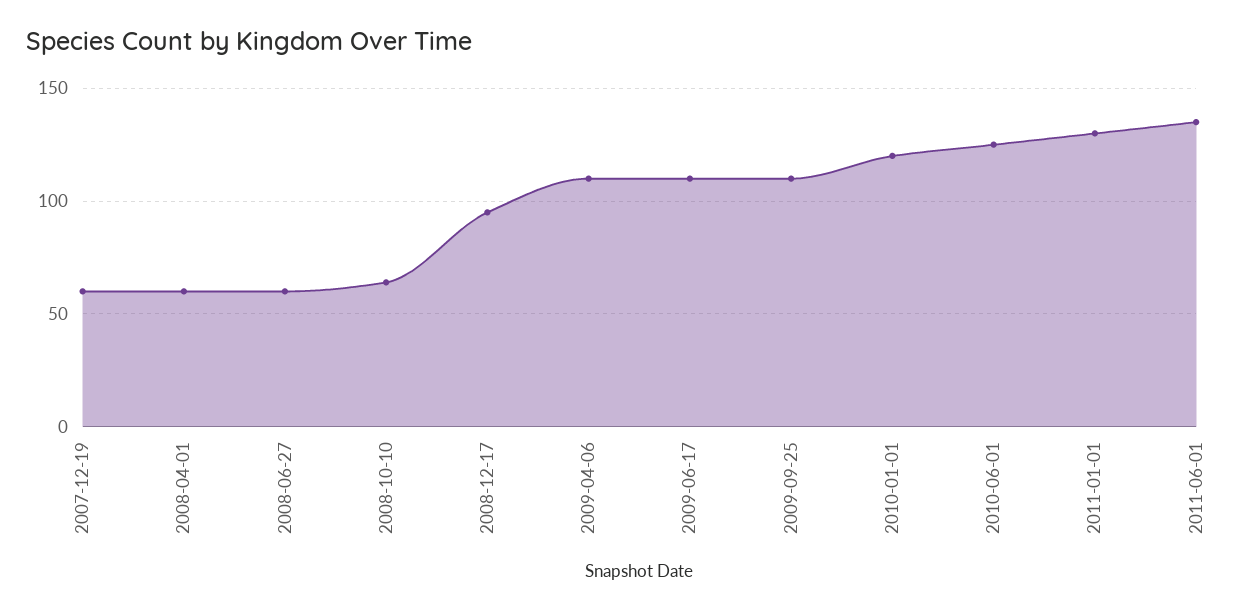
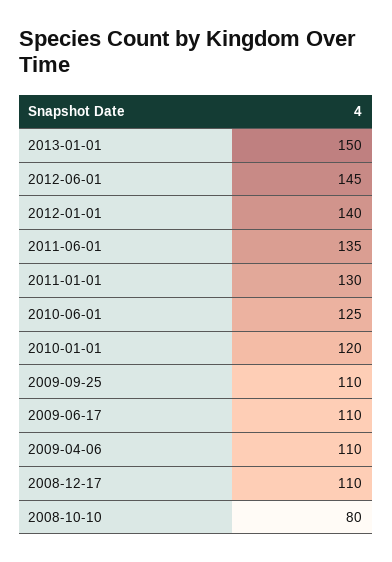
2007-12-19: 60 -> none
2008-04-01: 60 -> none
2008-06-27: 60 -> none
2008-10-10: 65 -> 80
2008-12-17: 95 -> 110
2013-01-01: none -> 150
2012-06-01: none -> 145
2012-01-01: none -> 140

